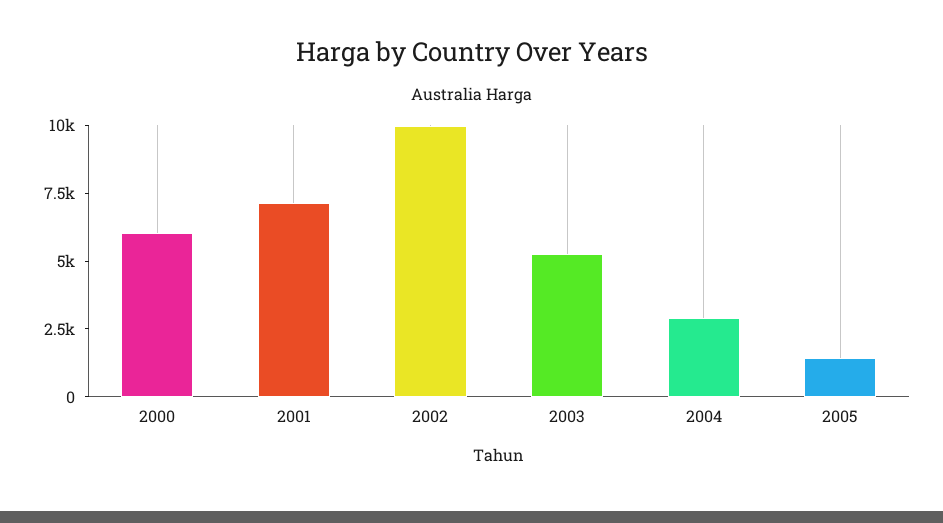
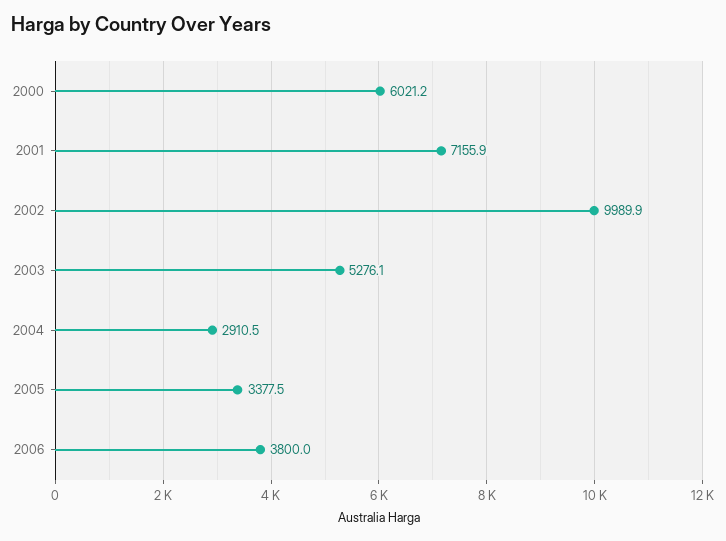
2005: 1500 -> 3377.5
2006: none -> 3800

